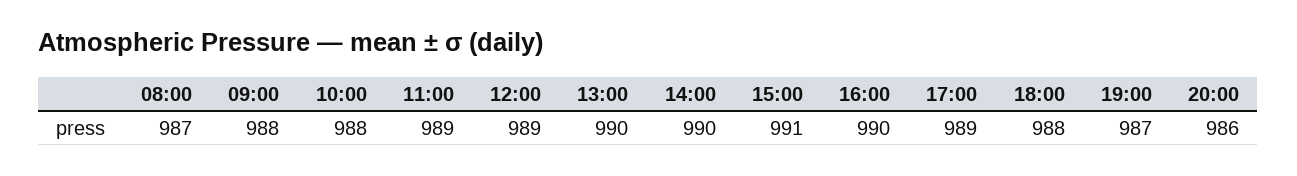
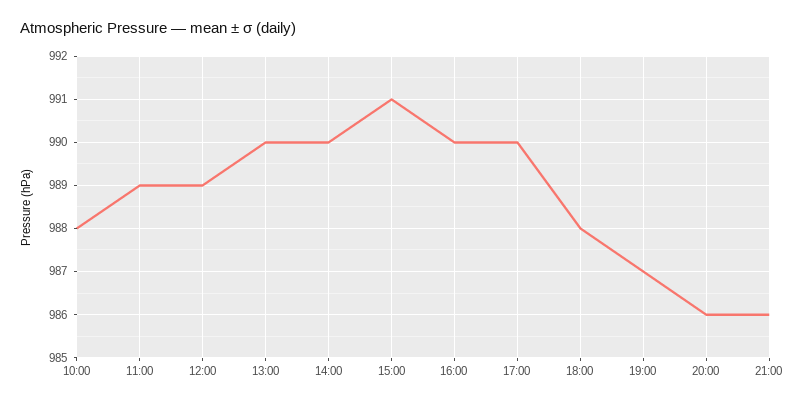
08:00: 987 -> none
09:00: 988 -> none
17:00: 989 -> 990
21:00: none -> 986

